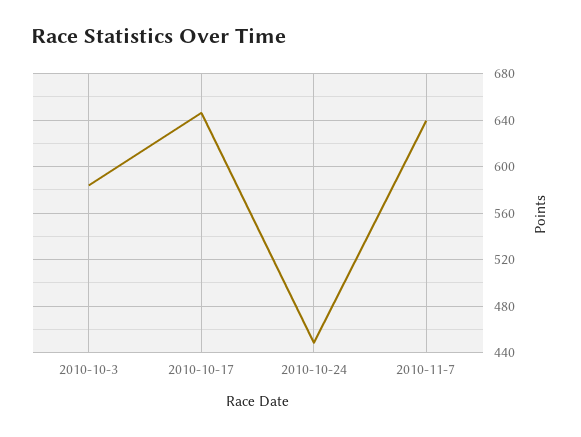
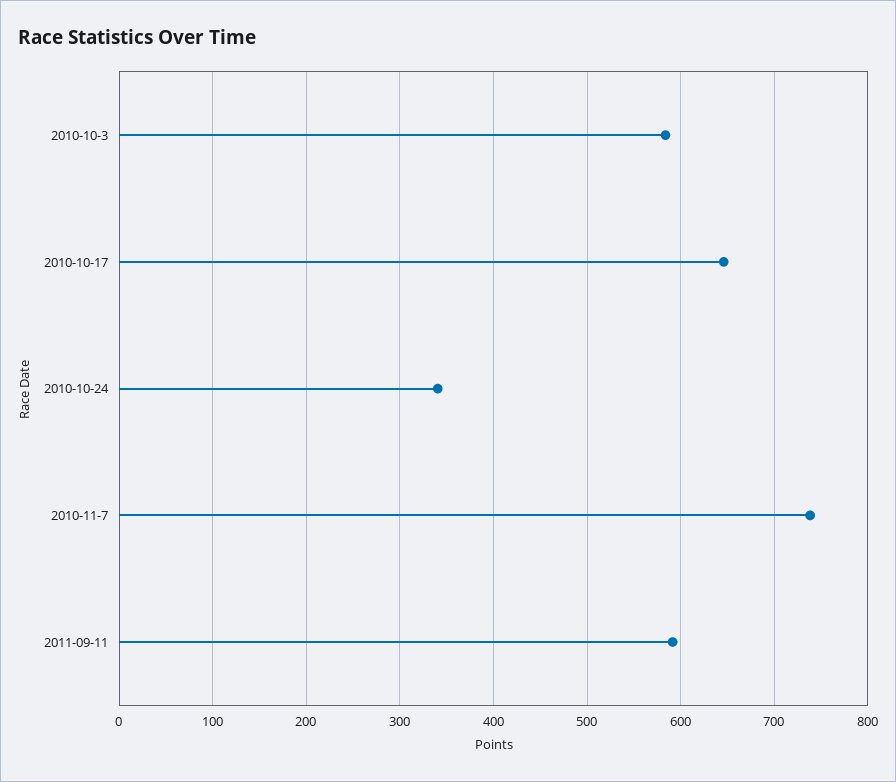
2010-10-24: 450 -> 340
2010-11-7: 640 -> 740
2011-09-11: none -> 590

